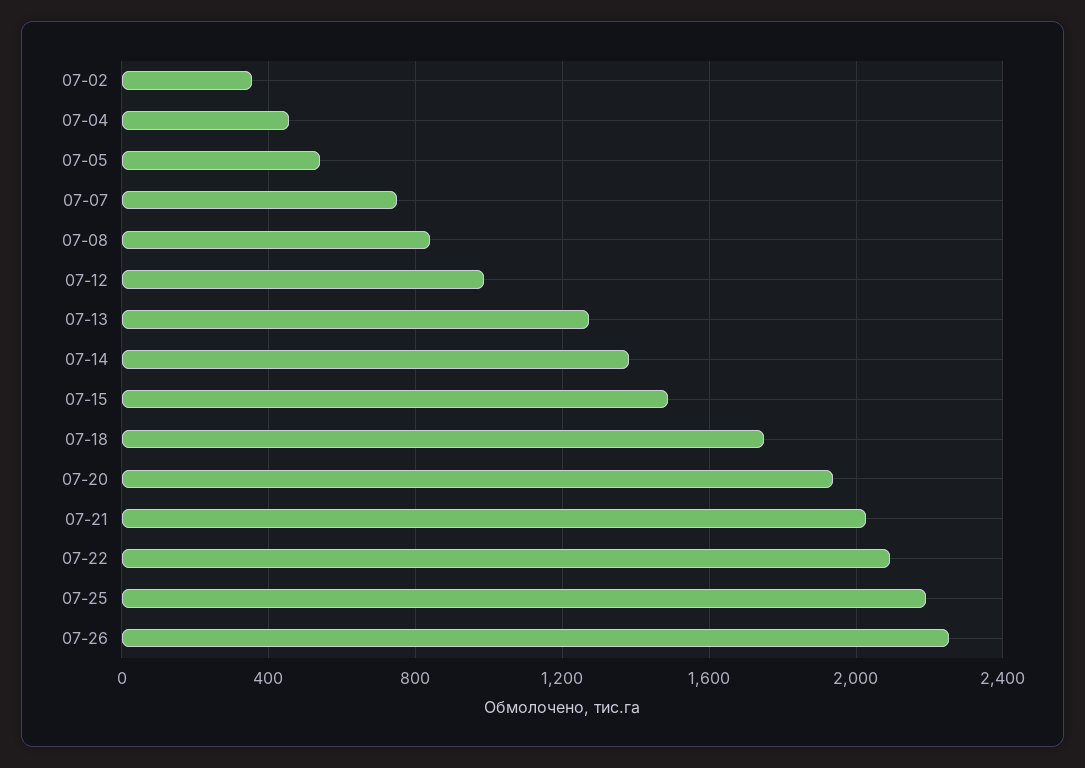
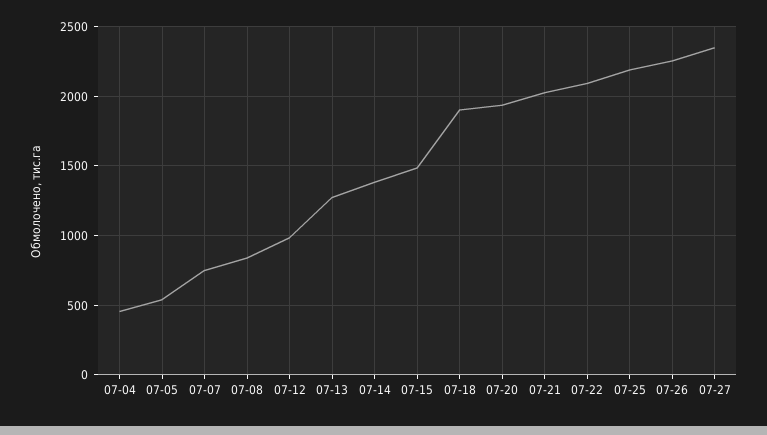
07-02: 350 -> none
07-18: 1750 -> 1900
07-27: none -> 2350

